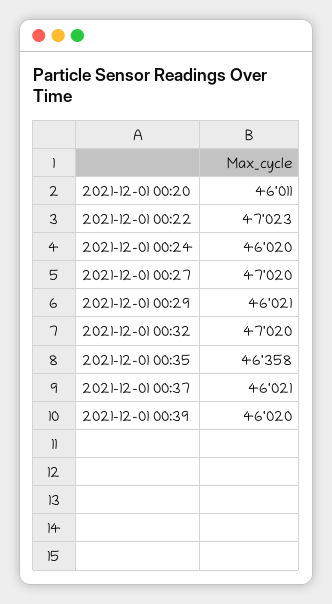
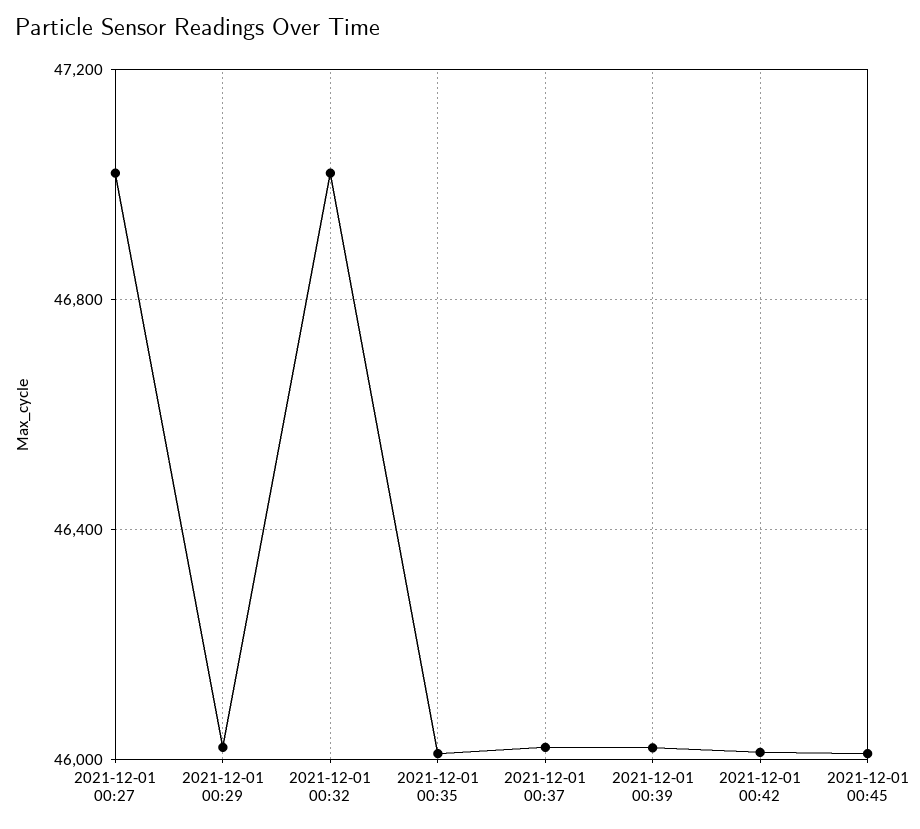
2021-12-01 00:20: 46011 -> none
2021-12-01 00:22: 47023 -> none
2021-12-01 00:24: 46020 -> none
2021-12-01 00:35: 46358 -> 46000
2021-12-01 00:42: none -> 46000
2021-12-01 00:45: none -> 46000

